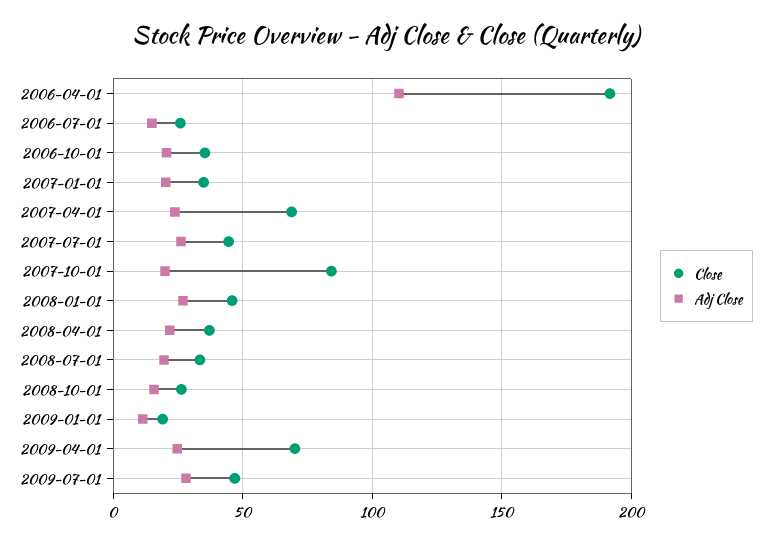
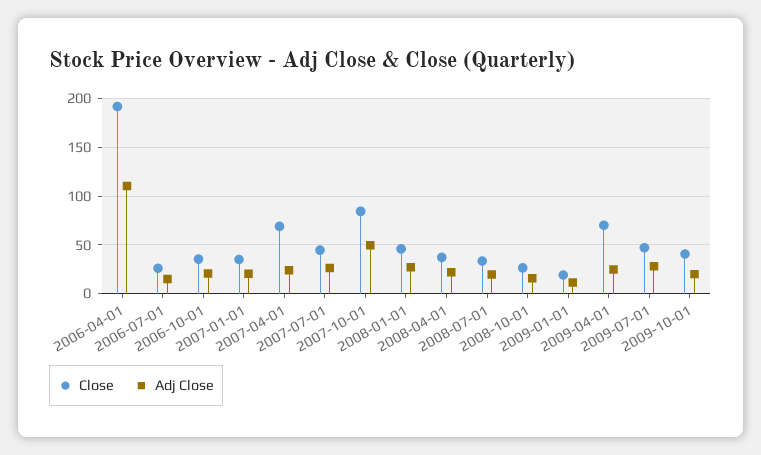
Adj Close, 2007-10-01: 20 -> 50
Close, 2009-10-01: none -> 40
Adj Close, 2009-10-01: none -> 20

